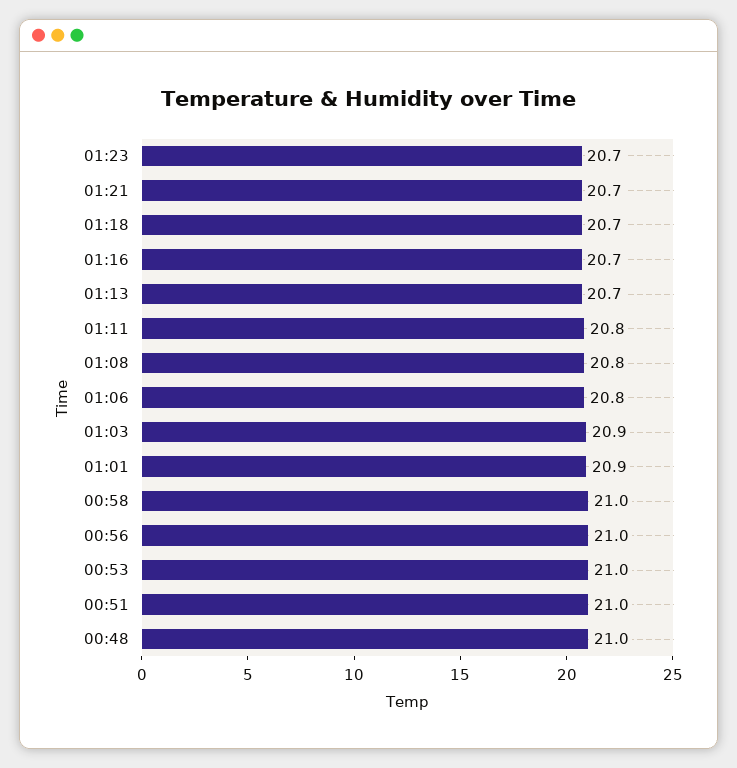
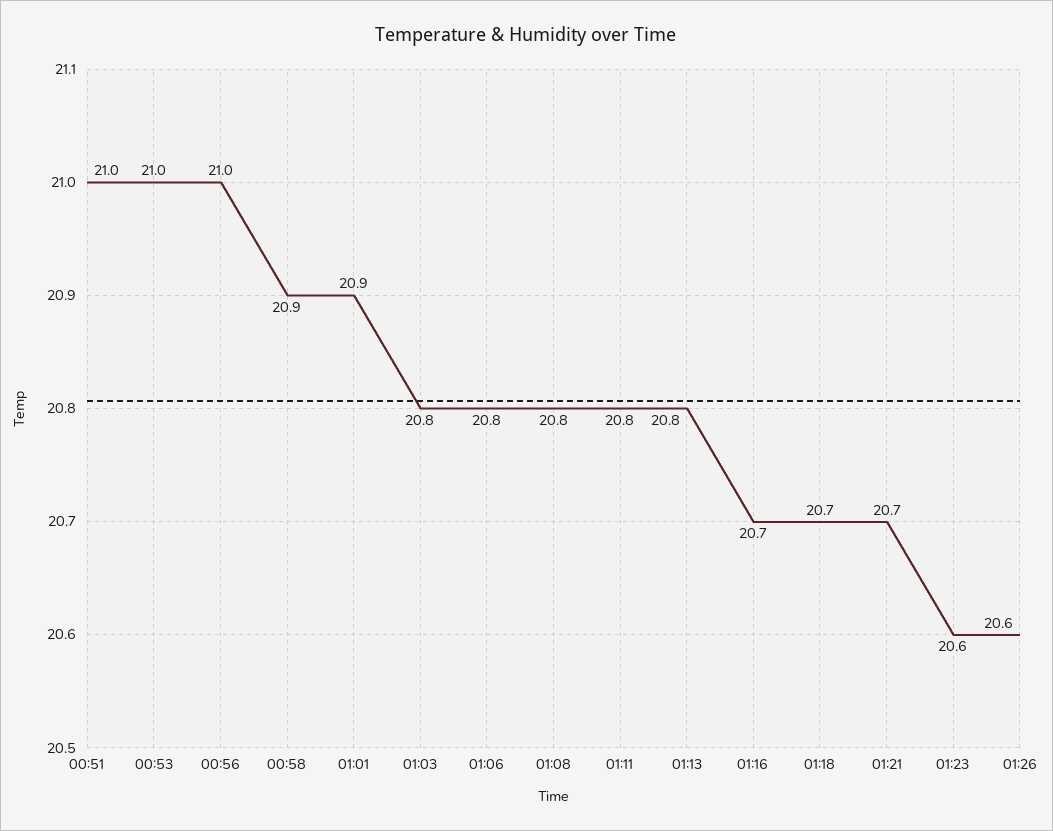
01:23: 20.7 -> 20.6
01:13: 20.7 -> 20.8
01:03: 20.9 -> 20.8
00:58: 21 -> 20.9
00:48: 21 -> none
01:26: none -> 20.6

